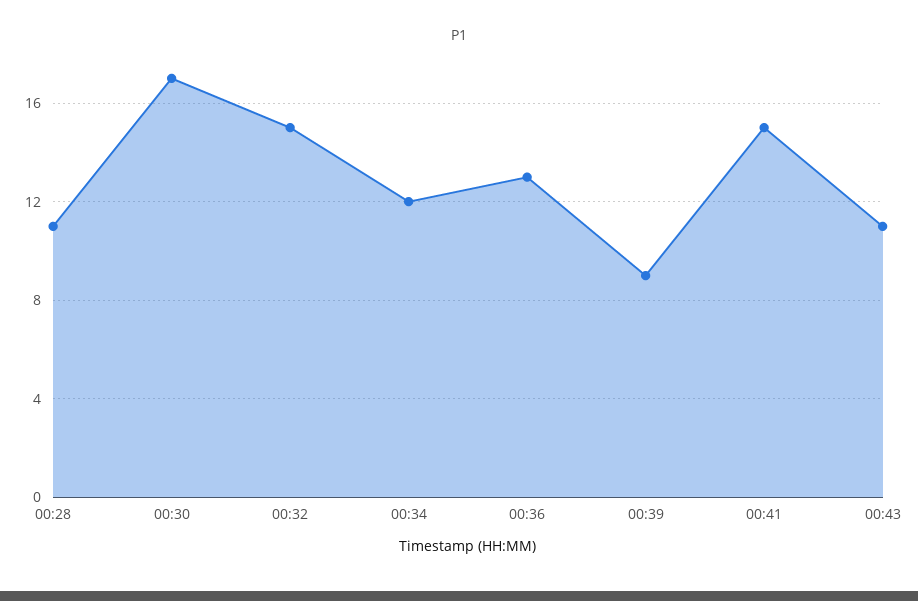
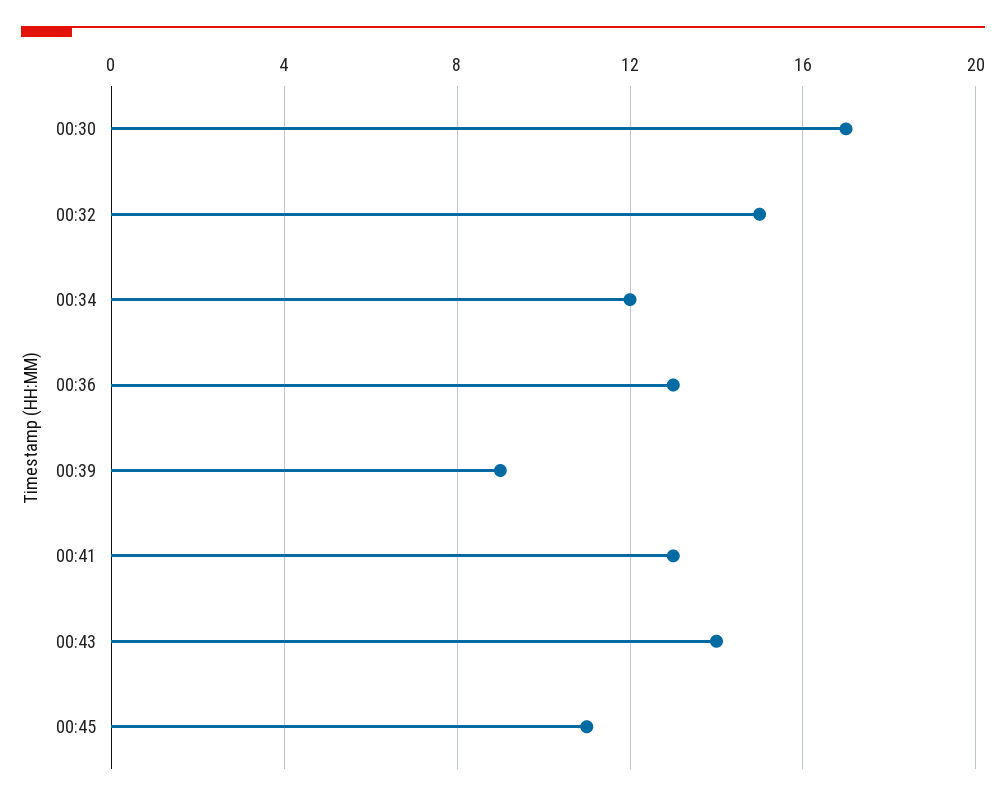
00:28: 11 -> none
00:41: 15 -> 13
00:43: 11 -> 14
00:45: none -> 11

